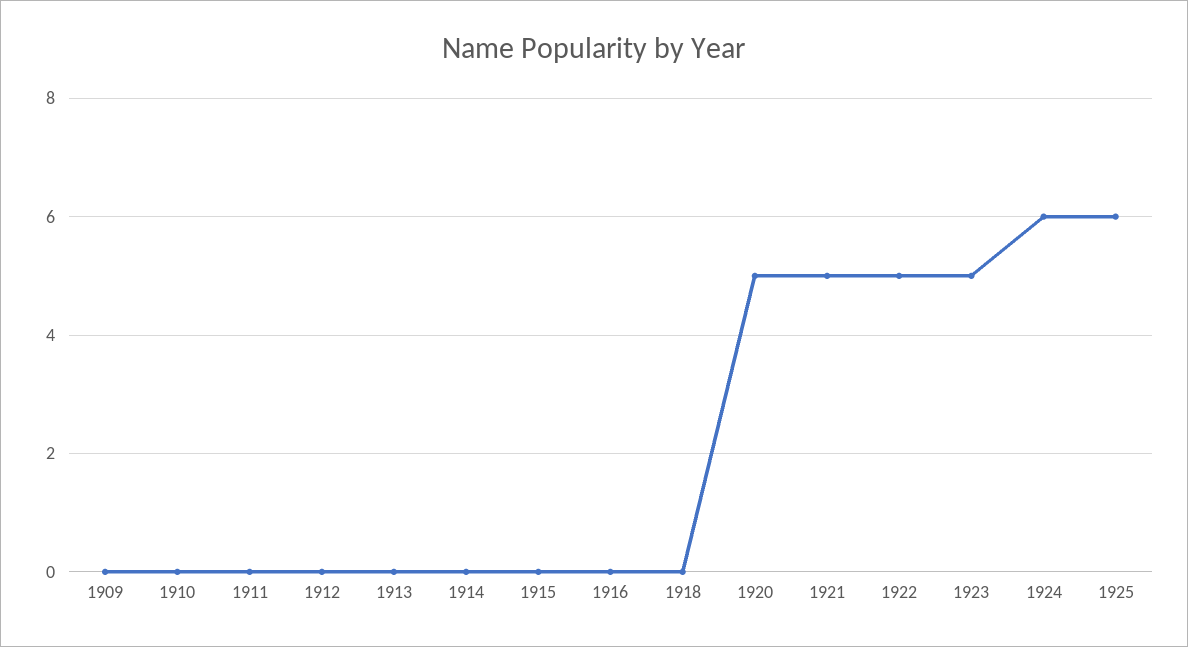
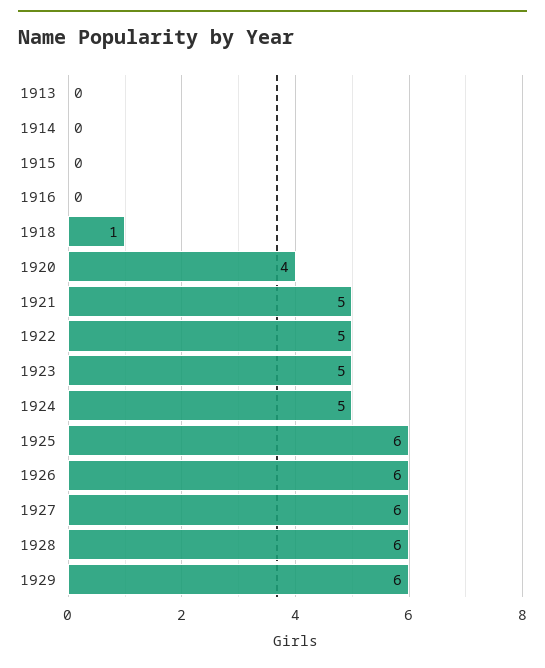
1909: 0 -> none
1910: 0 -> none
1911: 0 -> none
1912: 0 -> none
1918: 0 -> 1
1920: 5 -> 4
1924: 6 -> 5
1926: none -> 6
1927: none -> 6
1928: none -> 6
1929: none -> 6

